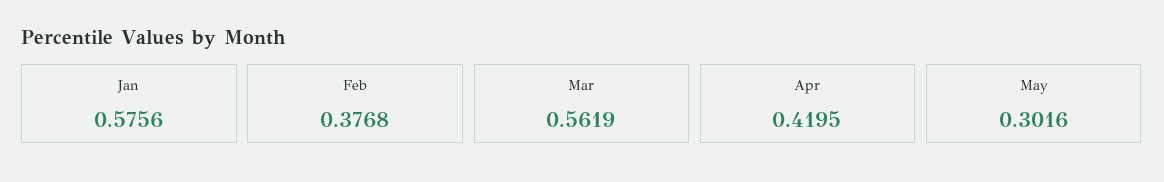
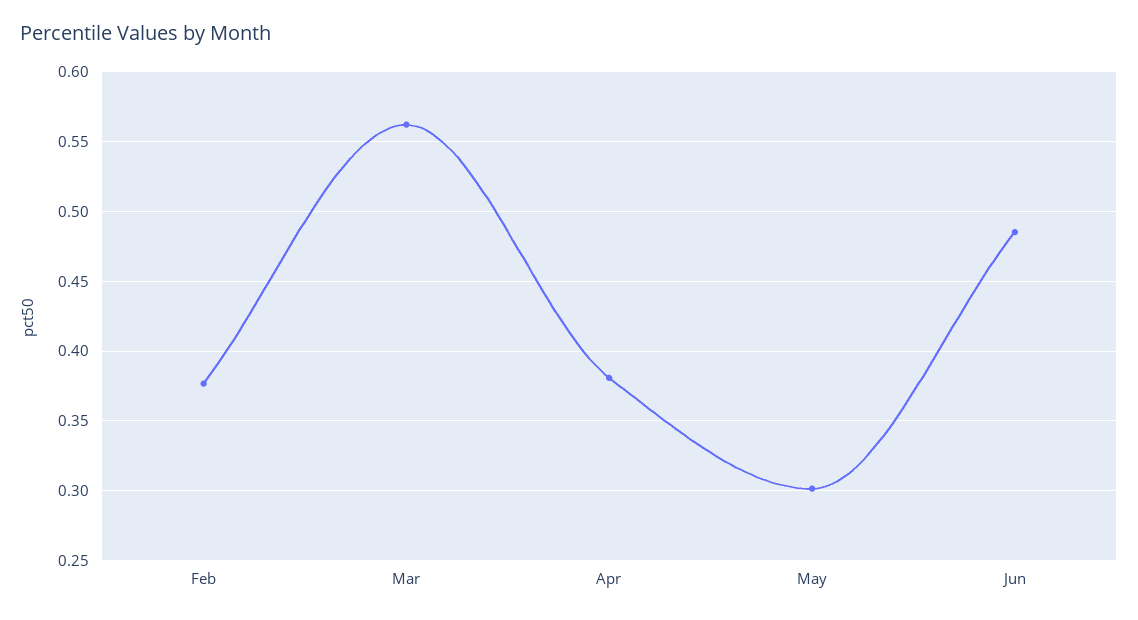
Jan: 0.5756 -> none
Apr: 0.4195 -> 0.38
Jun: none -> 0.485

